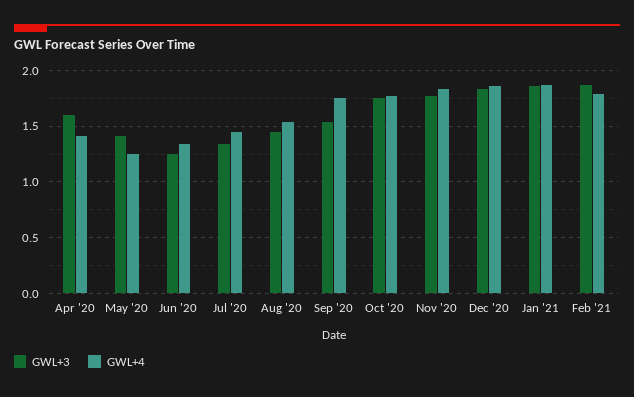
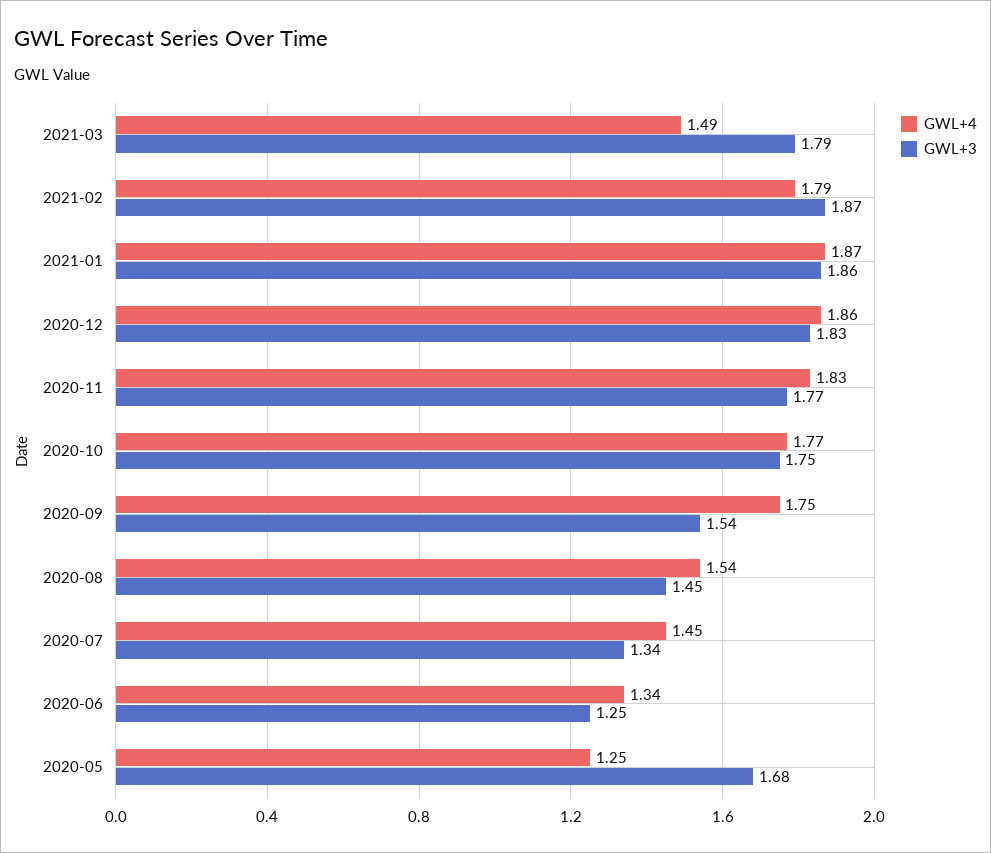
GWL+3, Apr '20: 1.6 -> none
GWL+4, Apr '20: 1.4 -> none
GWL+3, May '20: 1.4 -> 1.68
GWL+4, 2021-03: none -> 1.49
GWL+3, 2021-03: none -> 1.79

